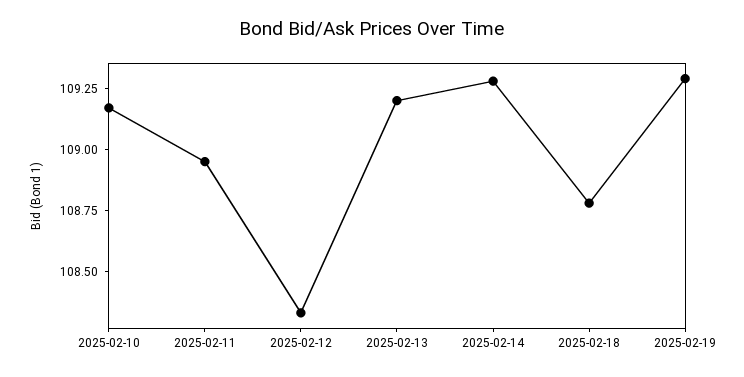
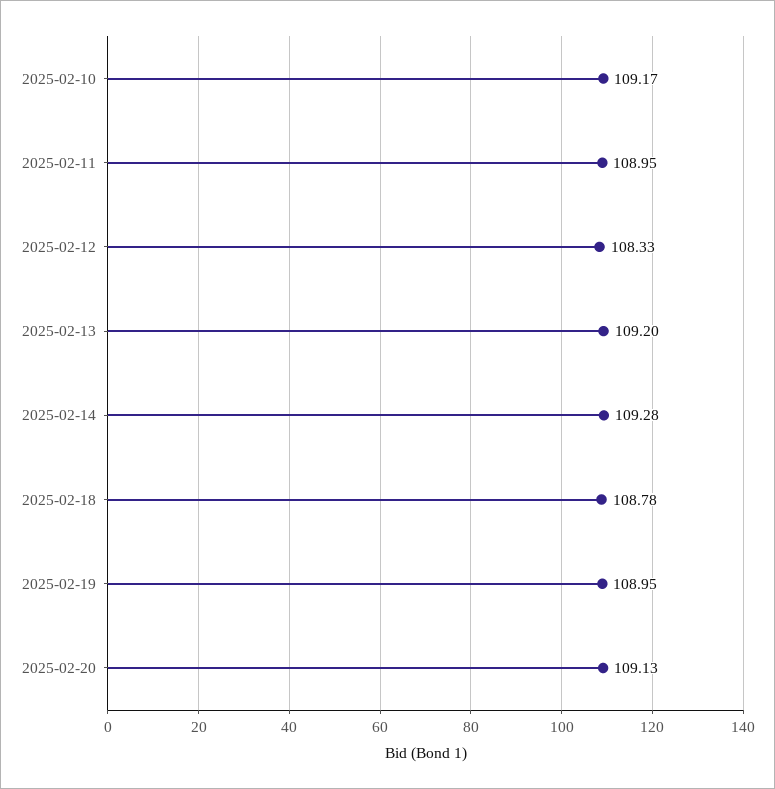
2025-02-19: 109.3 -> 108.95
2025-02-20: none -> 109.13

